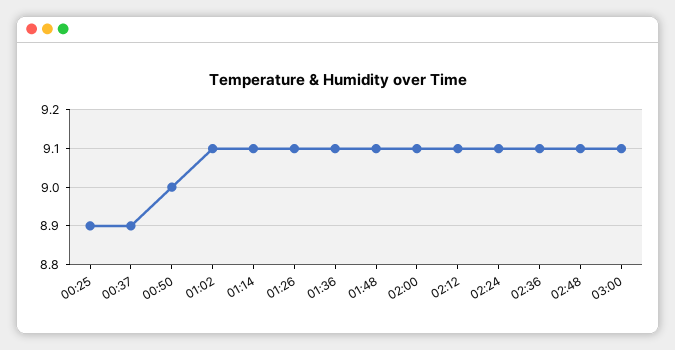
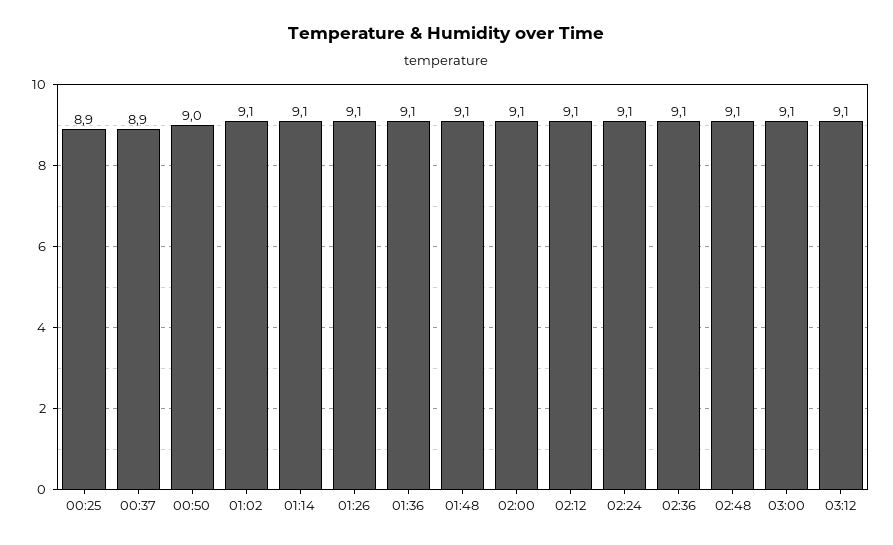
03:12: none -> 9.1

